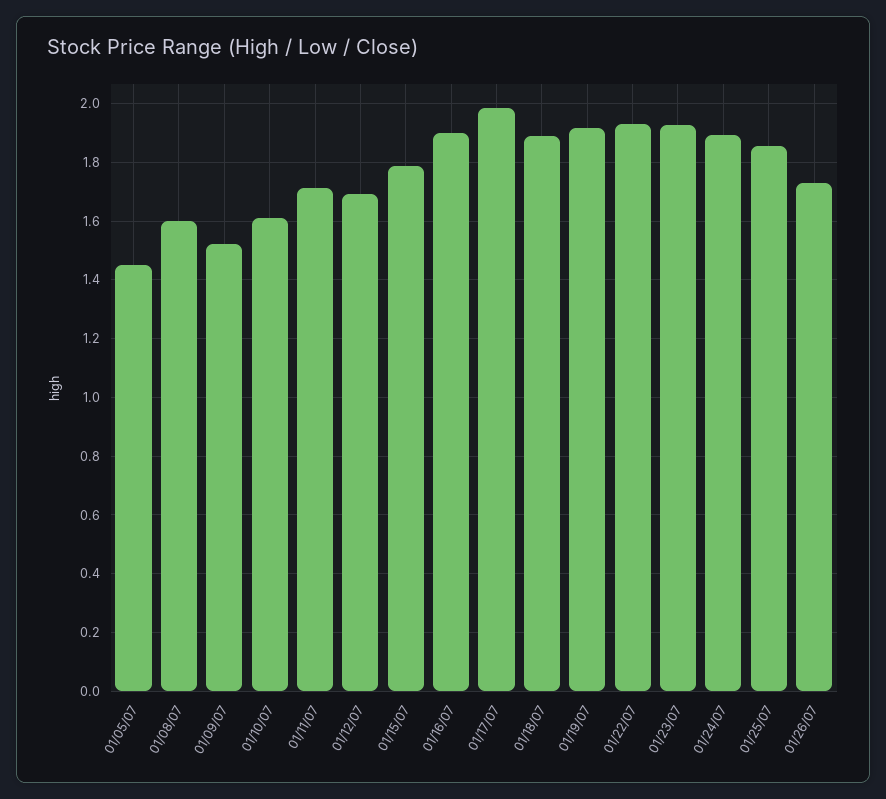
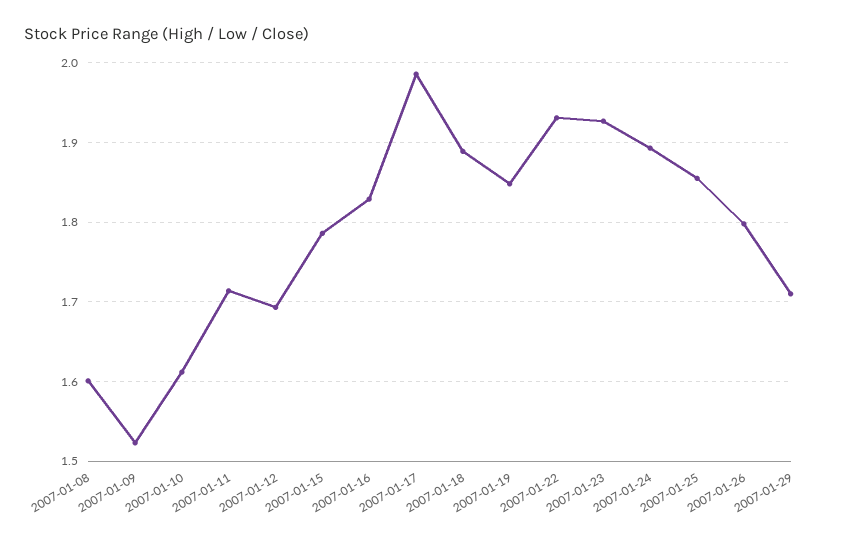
01/05/07: 1.45 -> none
01/16/07: 1.9 -> 1.83
01/19/07: 1.925 -> 1.85
01/26/07: 1.725 -> 1.8
2007-01-29: none -> 1.71

